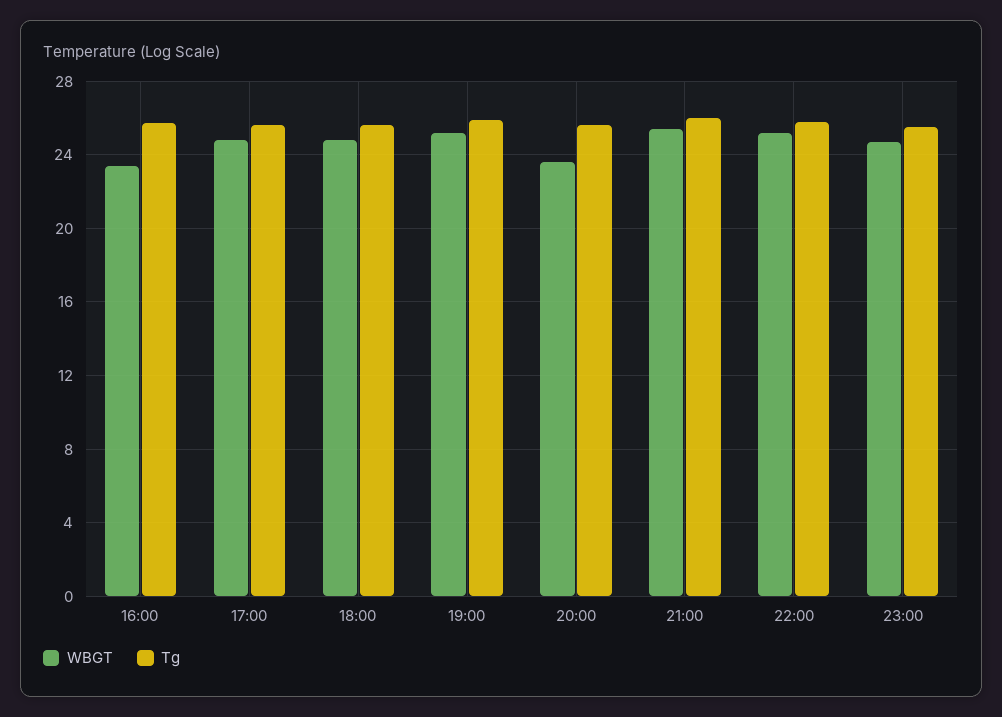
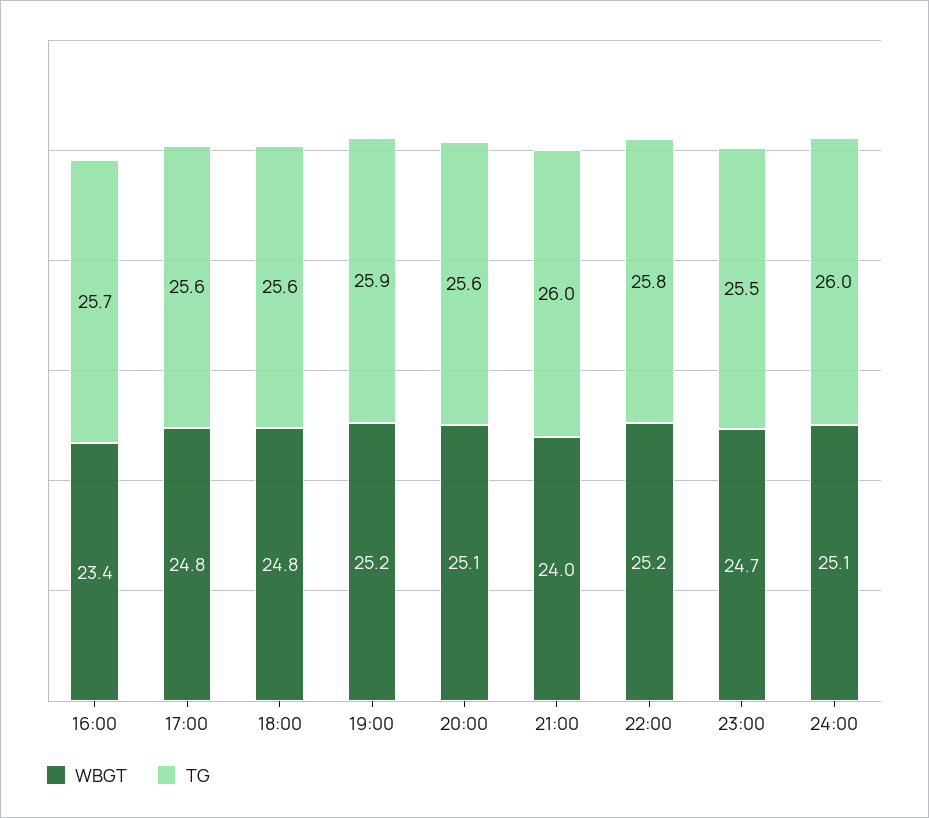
WBGT, 20:00: 23.5 -> 25.1
WBGT, 21:00: 25.5 -> 24
WBGT, 24:00: none -> 25.1
Tg, 24:00: none -> 26

